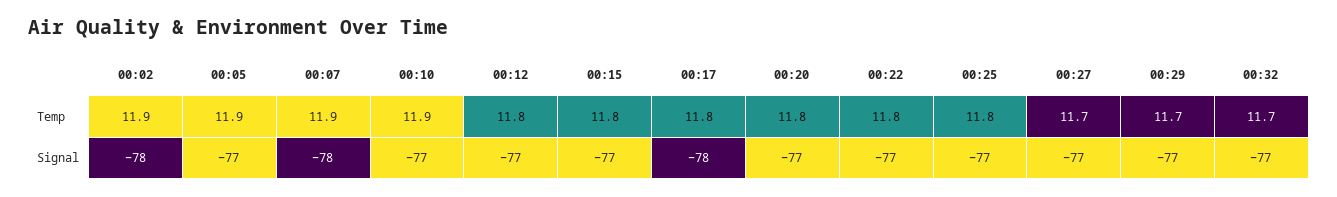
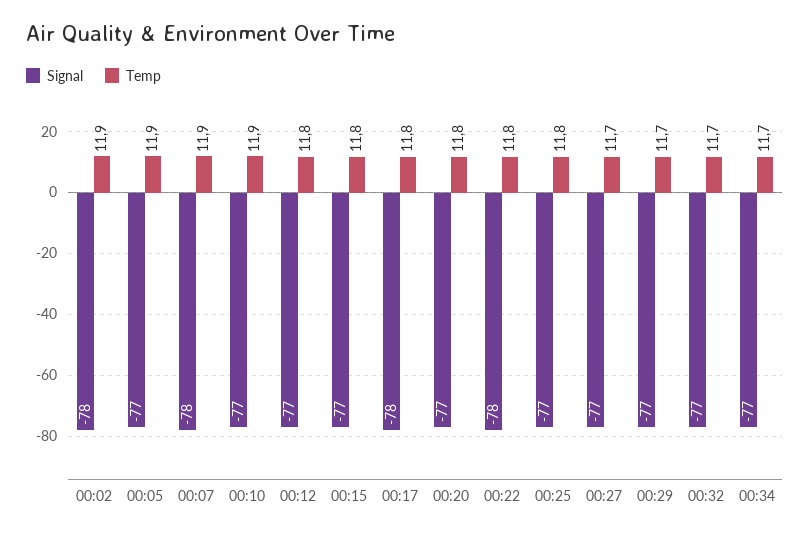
Signal, 00:22: -77 -> -78
Signal, 00:34: none -> -77
Temp, 00:34: none -> 11.7

